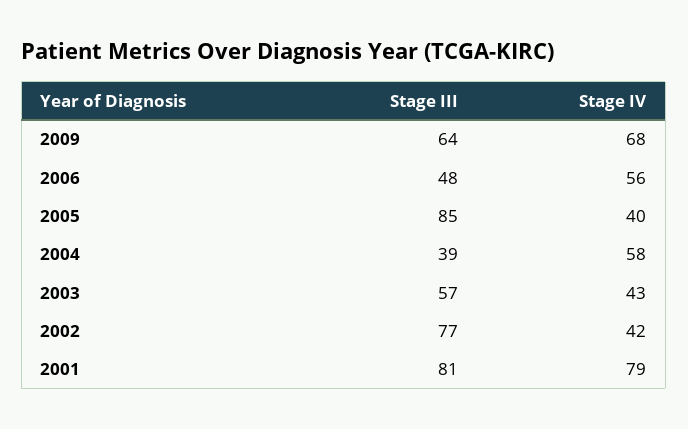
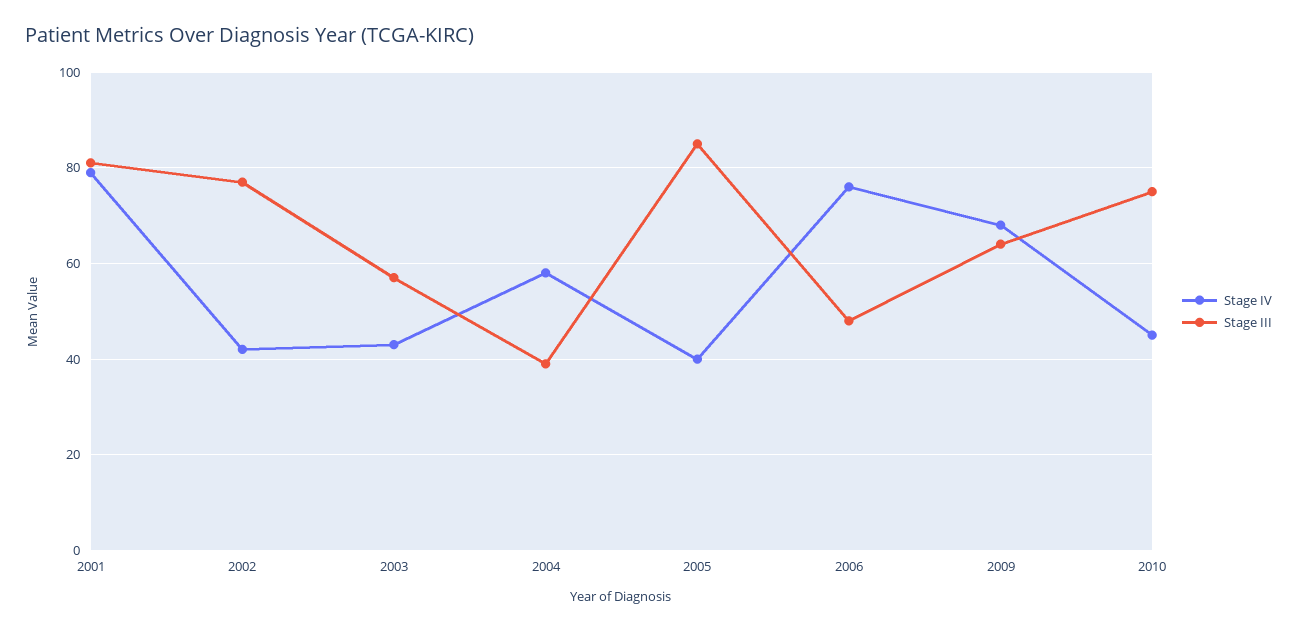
Stage IV, 2006: 56 -> 75
Stage IV, 2010: none -> 45
Stage III, 2010: none -> 75

